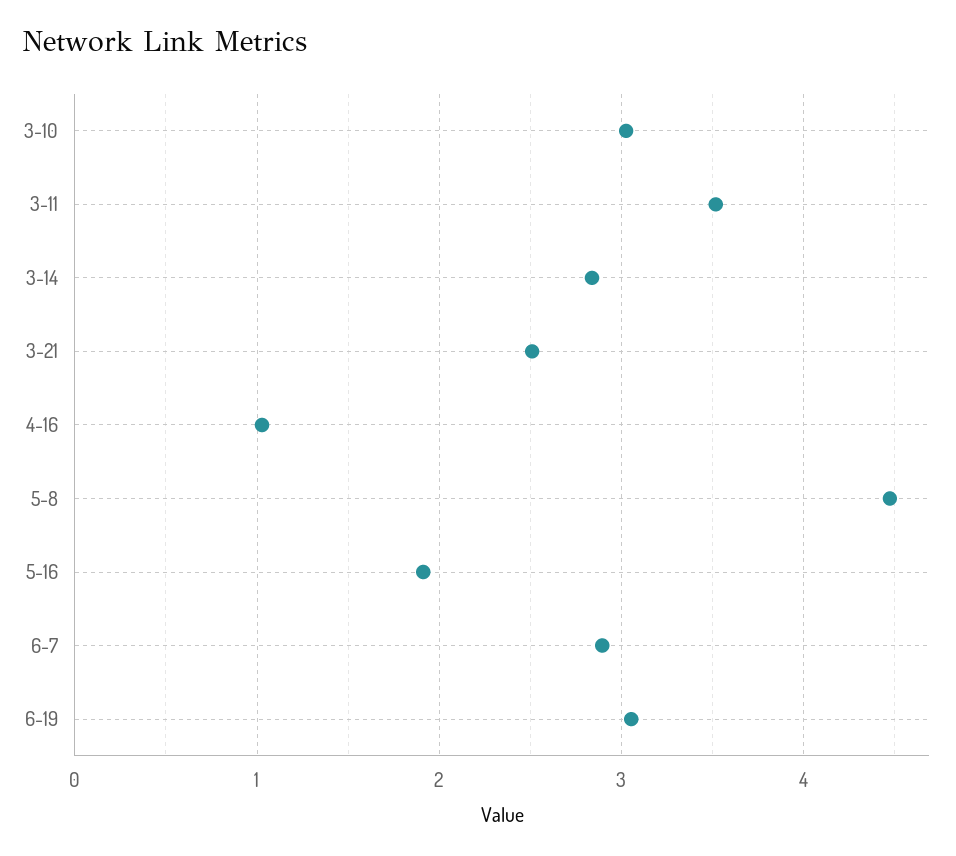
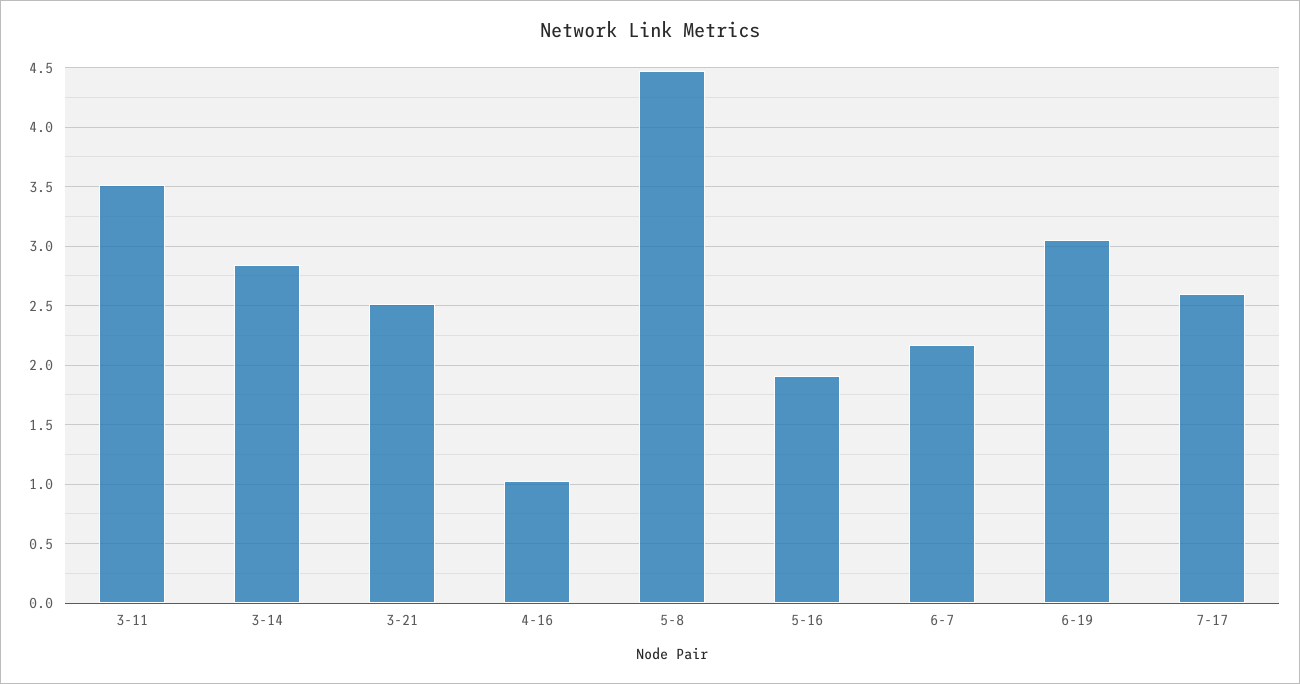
3-10: 3 -> none
6-7: 2.9 -> 2.2
7-17: none -> 2.6

